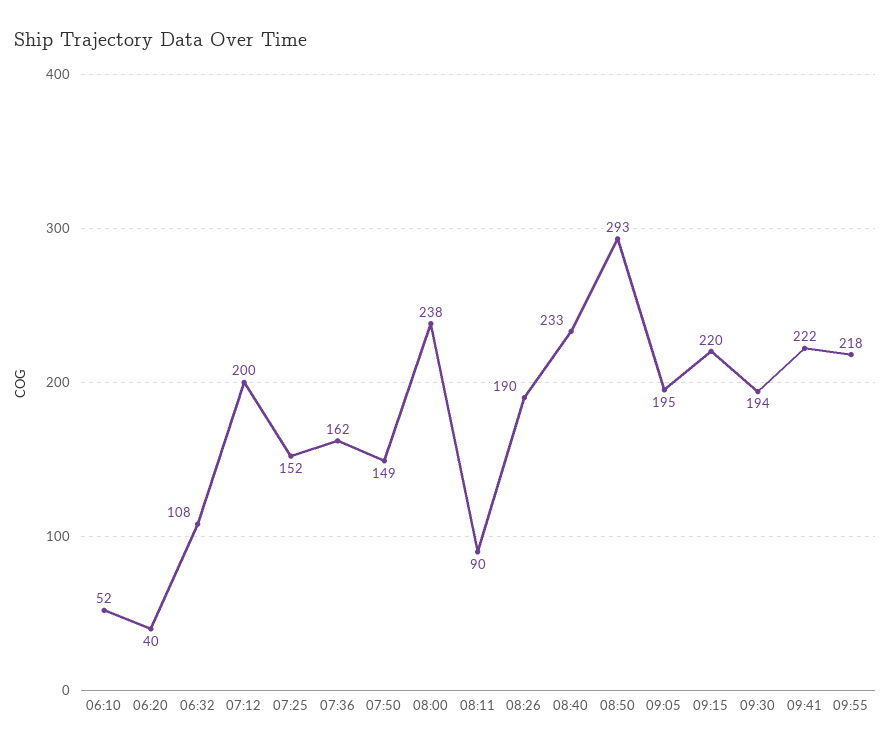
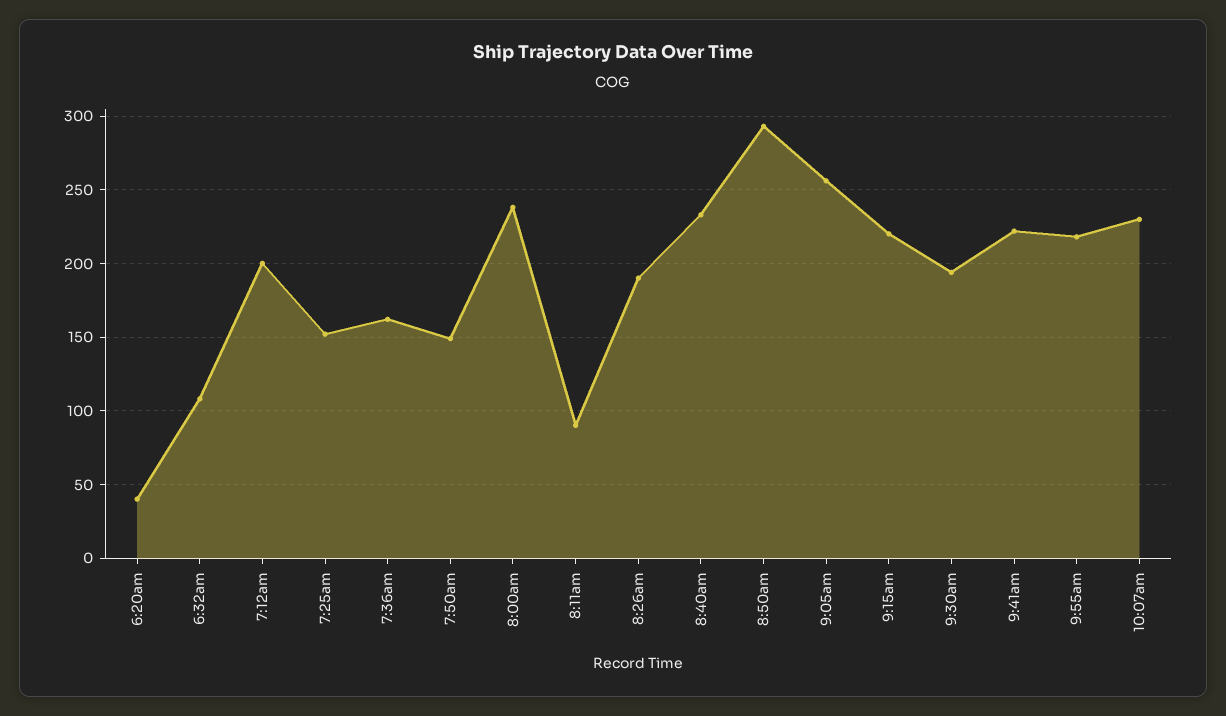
06:10: 52 -> none
09:05: 195 -> 255
10:07am: none -> 230

